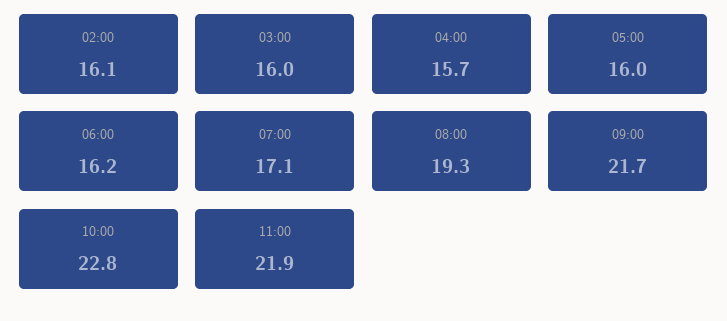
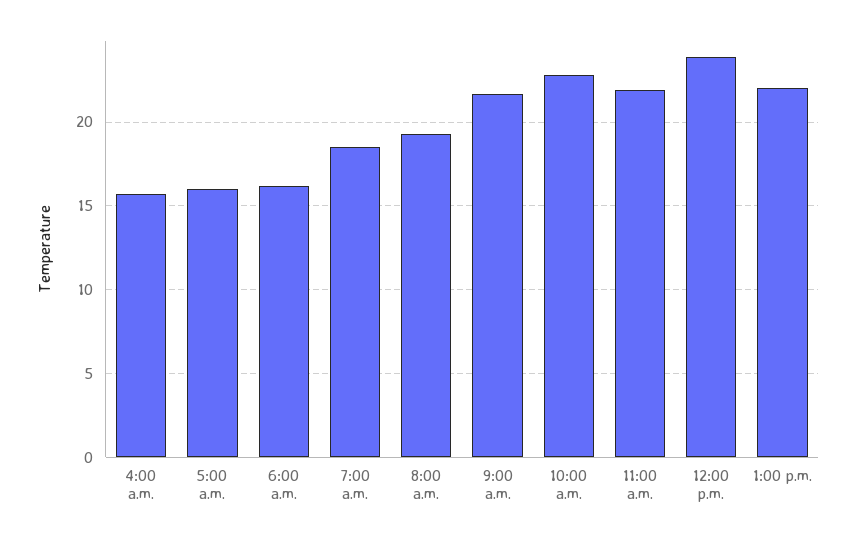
02:00: 16.1 -> none
03:00: 16 -> none
07:00: 17.1 -> 18.5
12:00 p.m.: none -> 24
1:00 p.m.: none -> 22

